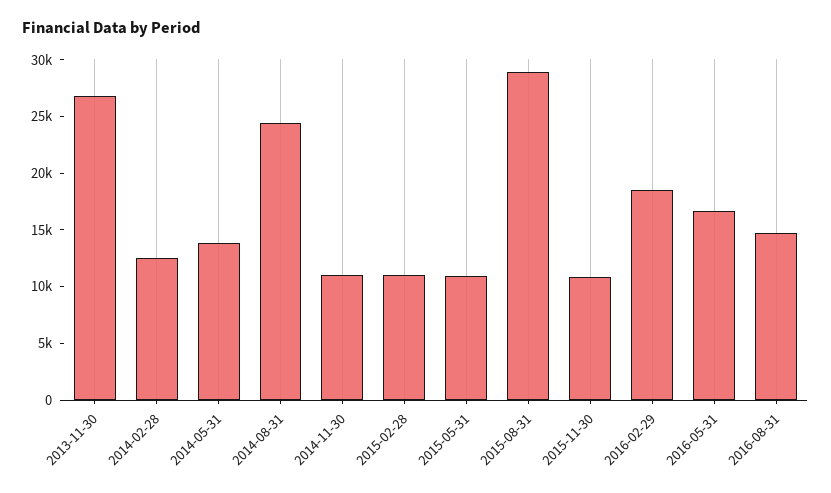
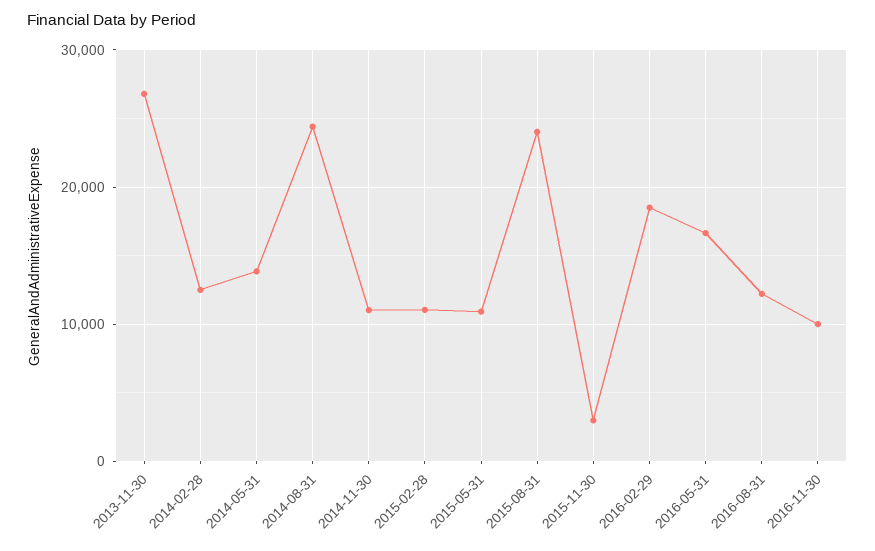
2015-08-31: 29000 -> 24000
2015-11-30: 11000 -> 3000
2016-08-31: 15000 -> 12000
2016-11-30: none -> 10000

